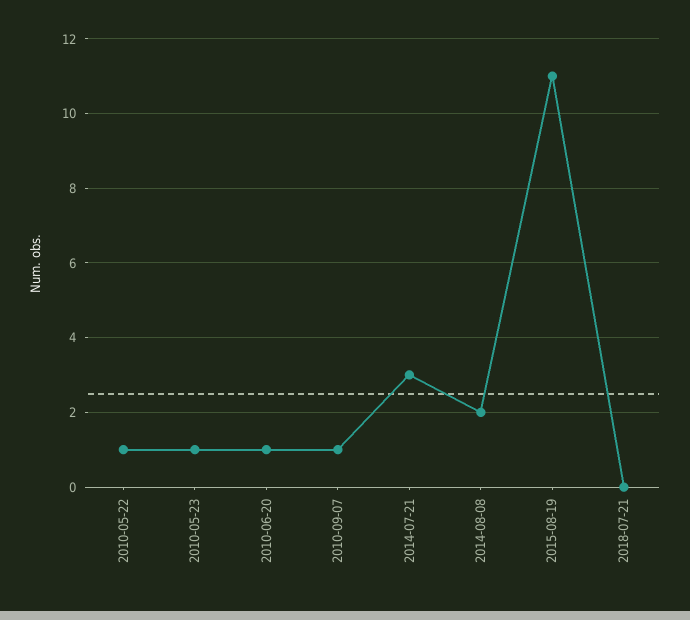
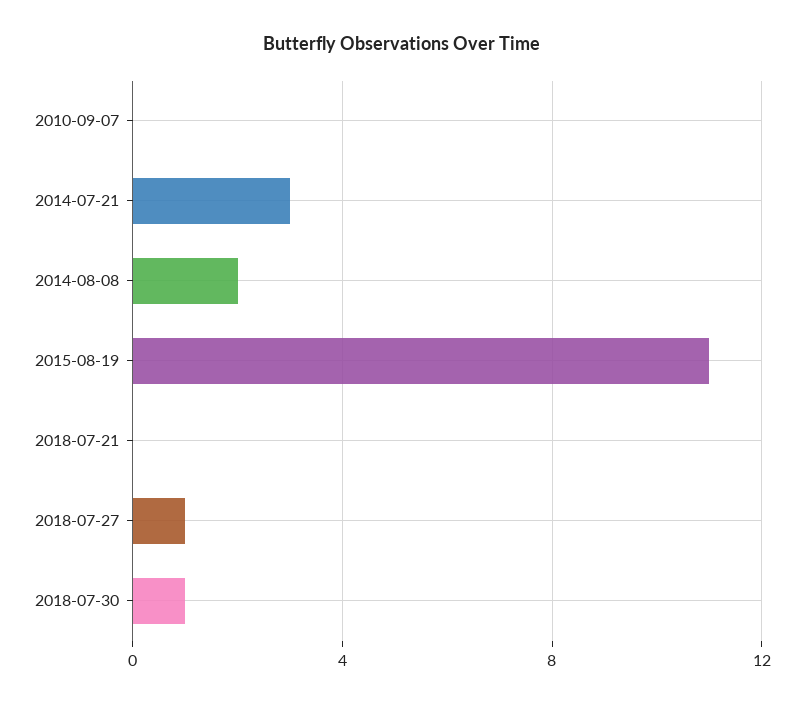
2010-05-22: 1 -> none
2010-05-23: 1 -> none
2010-06-20: 1 -> none
2010-09-07: 1 -> 0
2018-07-27: none -> 1
2018-07-30: none -> 1

